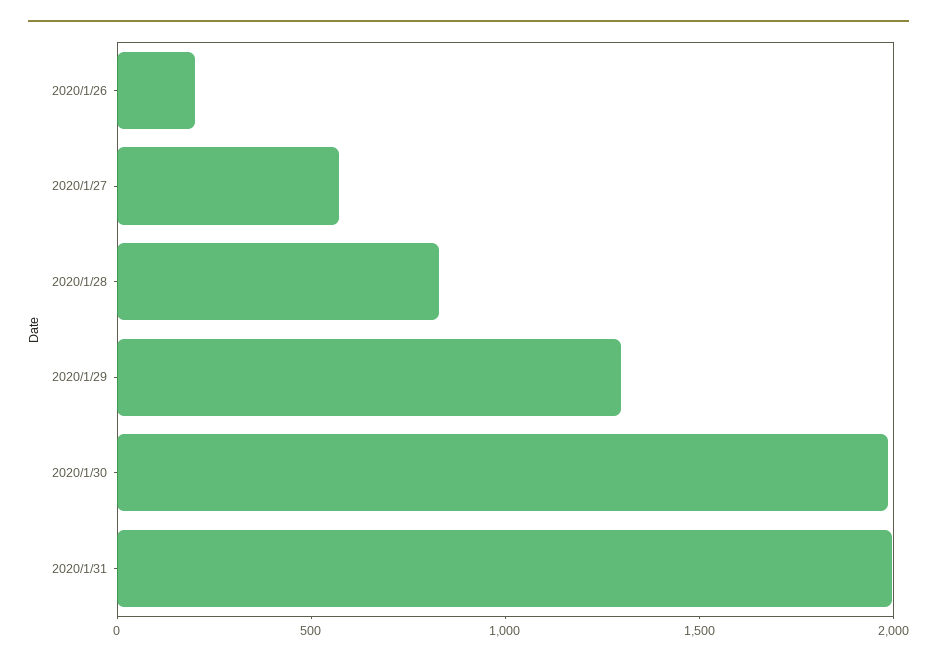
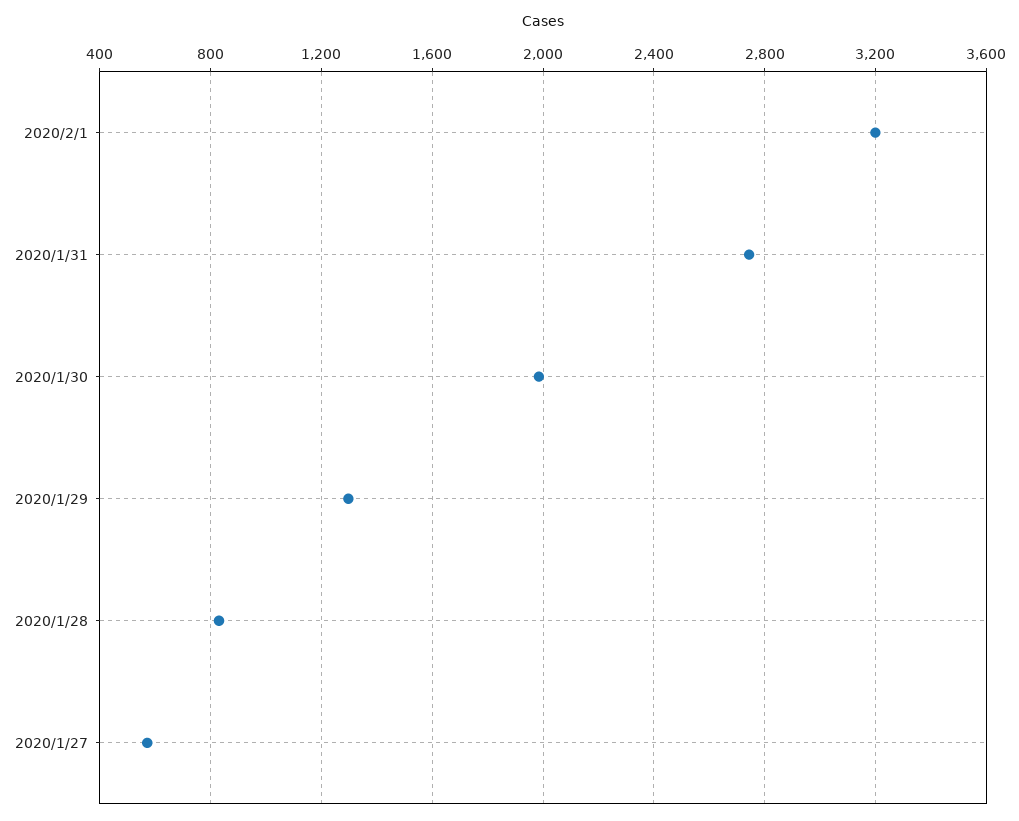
2020/1/26: 200 -> none
2020/1/31: 2000 -> 2750
2020/2/1: none -> 3200

